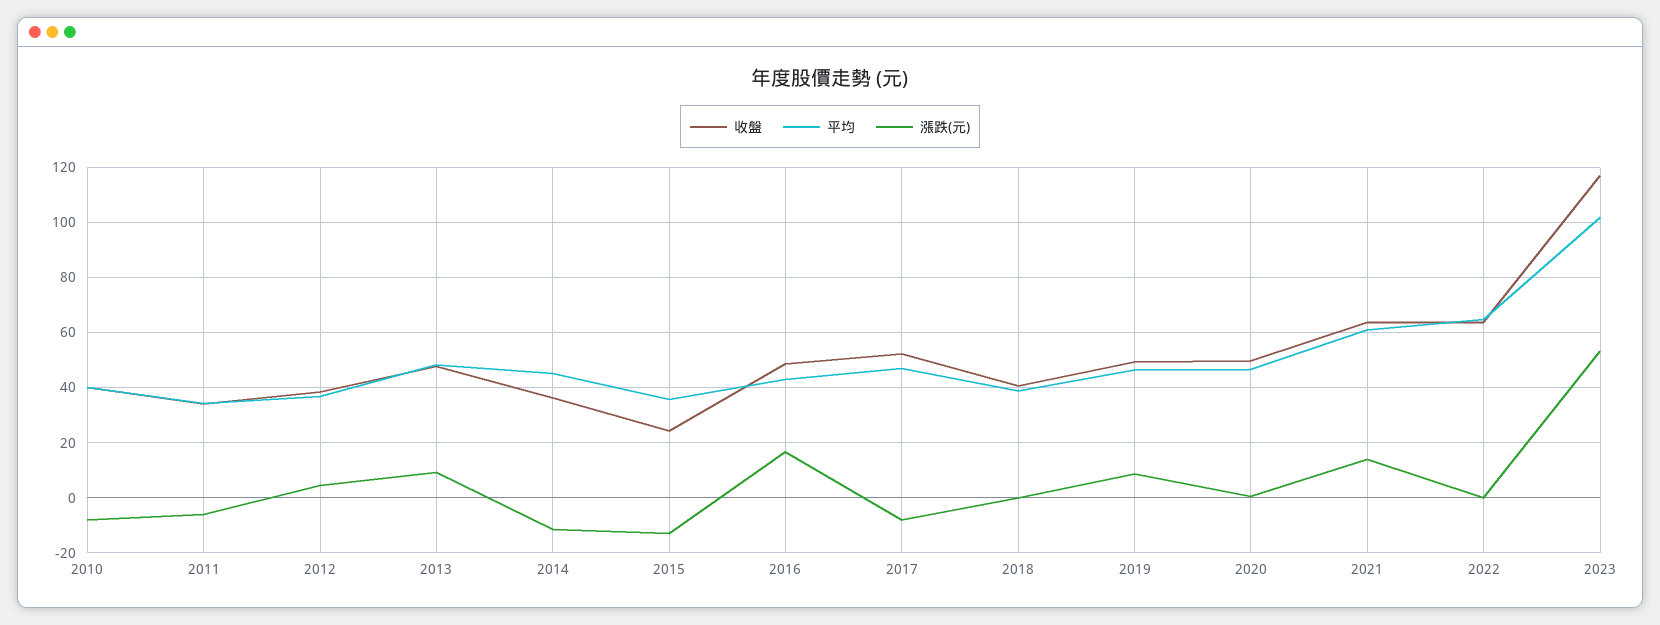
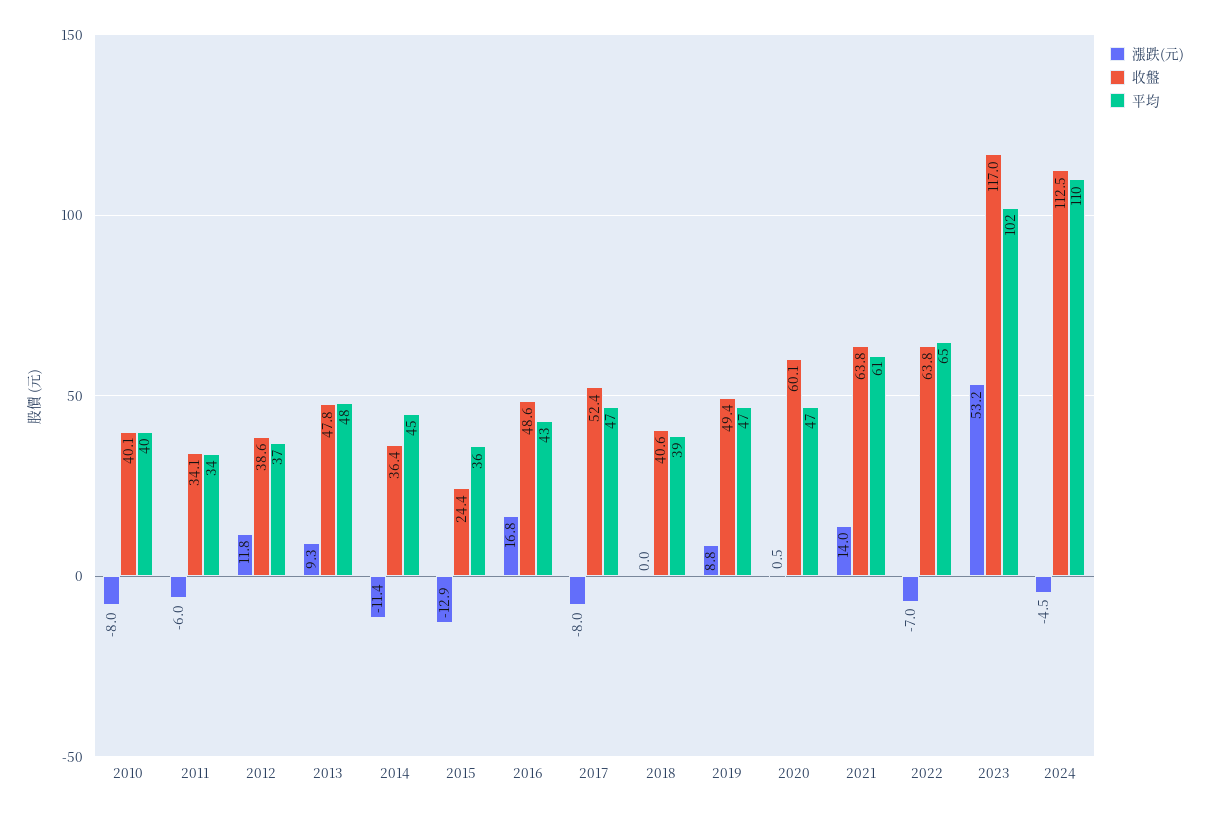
漲跌(元), 2012: 5 -> 11.8
收盤, 2020: 50 -> 60.1
漲跌(元), 2022: 0 -> -7
漲跌(元), 2024: none -> -4.5
收盤, 2024: none -> 112.5
平均, 2024: none -> 110

